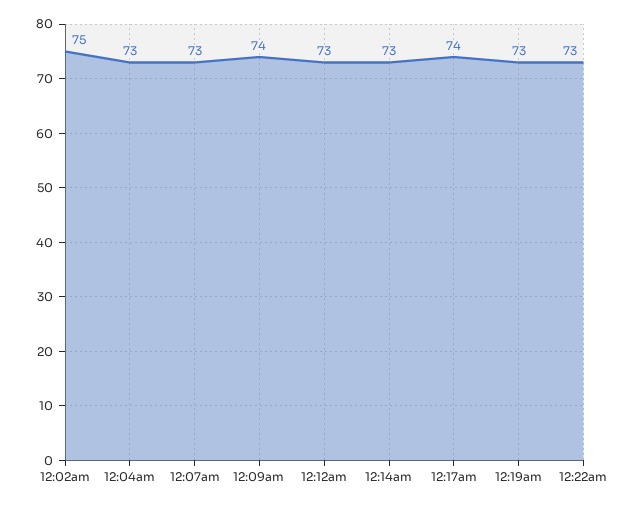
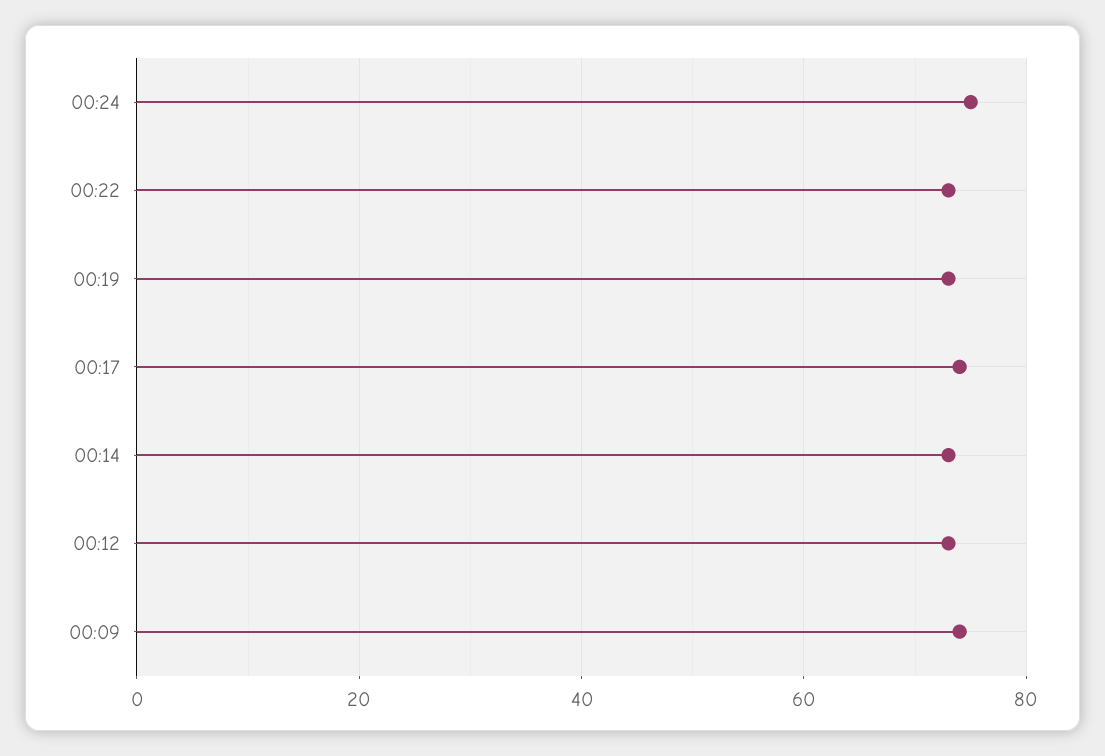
12:02am: 75 -> none
12:04am: 73 -> none
12:07am: 73 -> none
00:24: none -> 75

